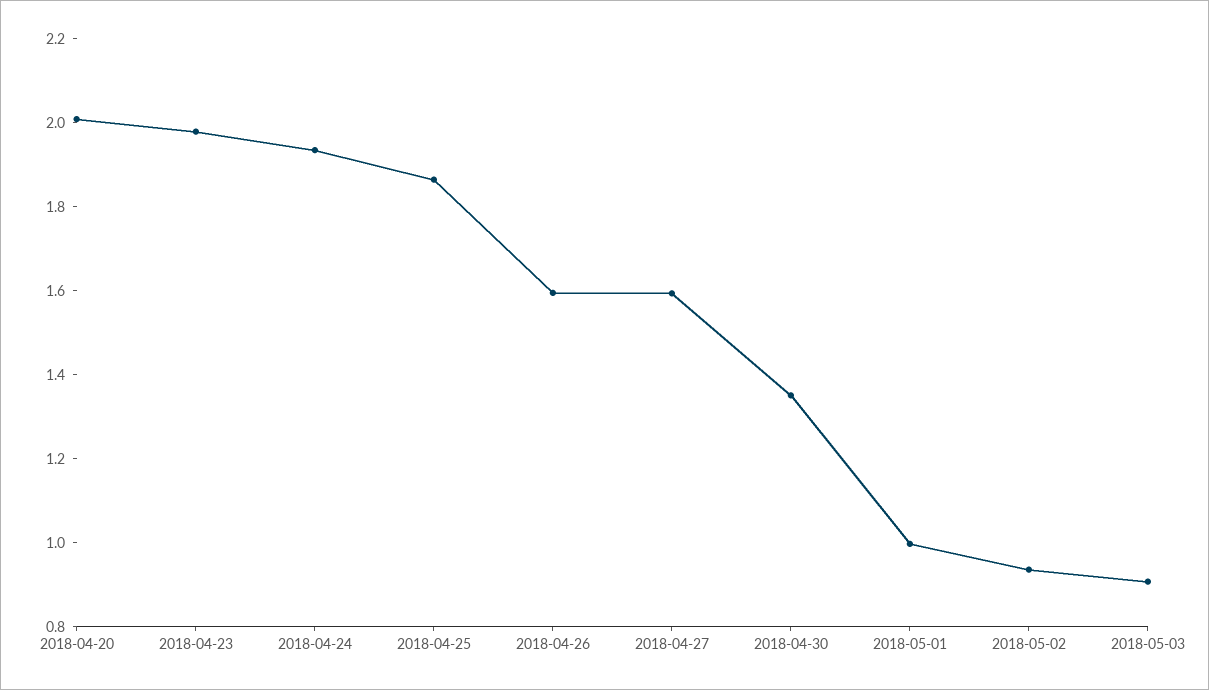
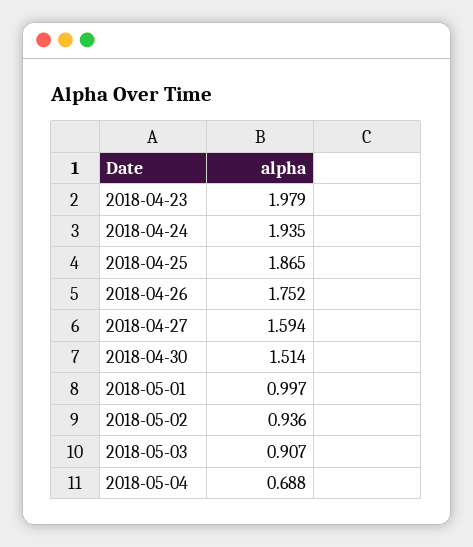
2018-04-20: 2 -> none
2018-04-26: 1.6 -> 1.752
2018-04-30: 1.35 -> 1.514
2018-05-04: none -> 0.688

